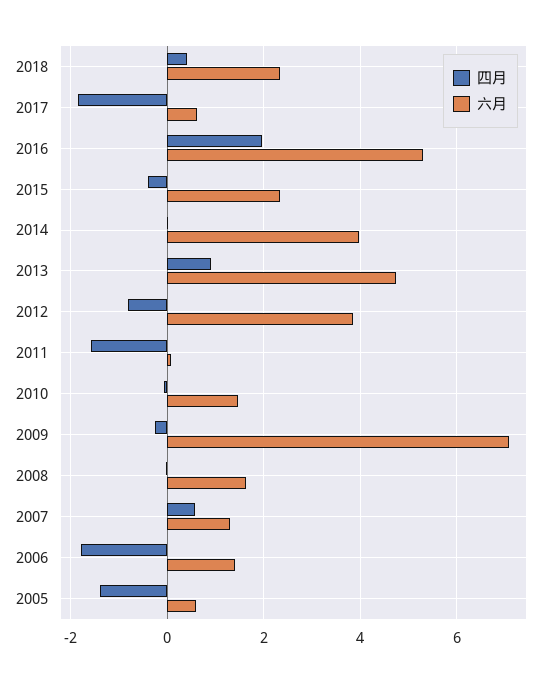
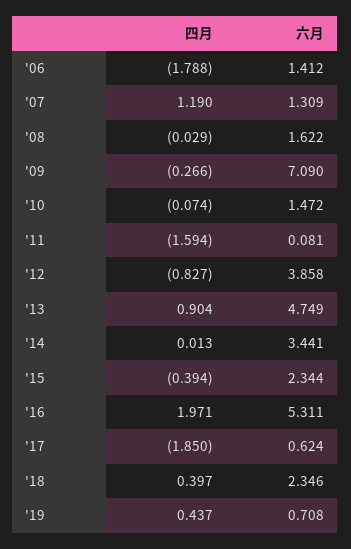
六月, 2014: 4 -> 3.441
四月, 2007: 0.6 -> 1.19
四月, 2005: -1.4 -> none
六月, 2005: 0.6 -> none
四月, '19: none -> 0.437
六月, '19: none -> 0.708

